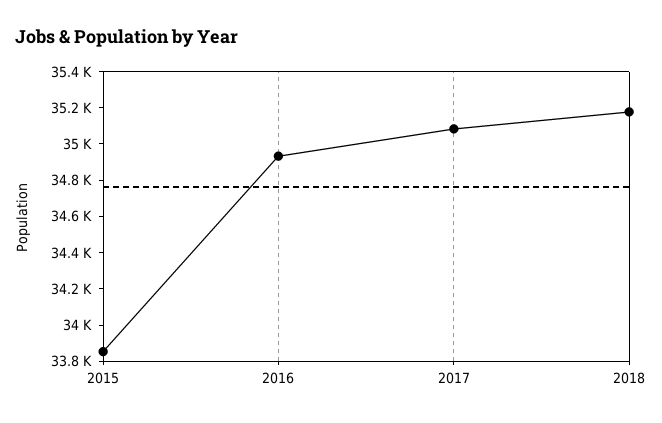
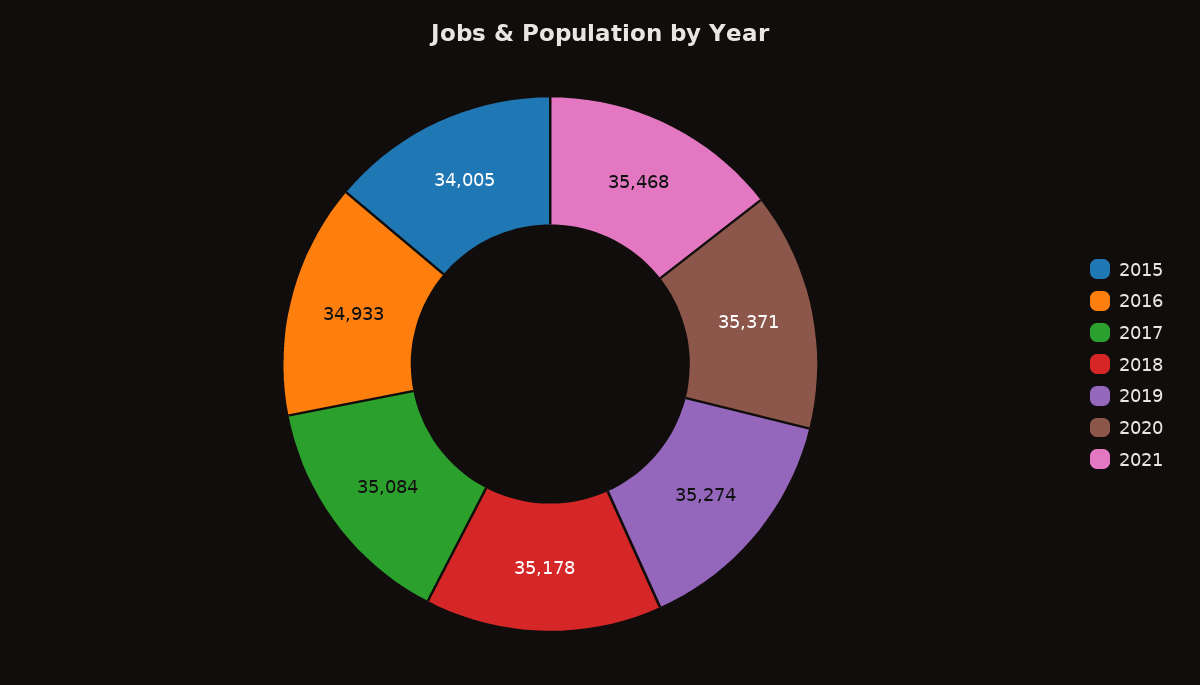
2015: 33850 -> 34005
2019: none -> 35274
2020: none -> 35371
2021: none -> 35468

